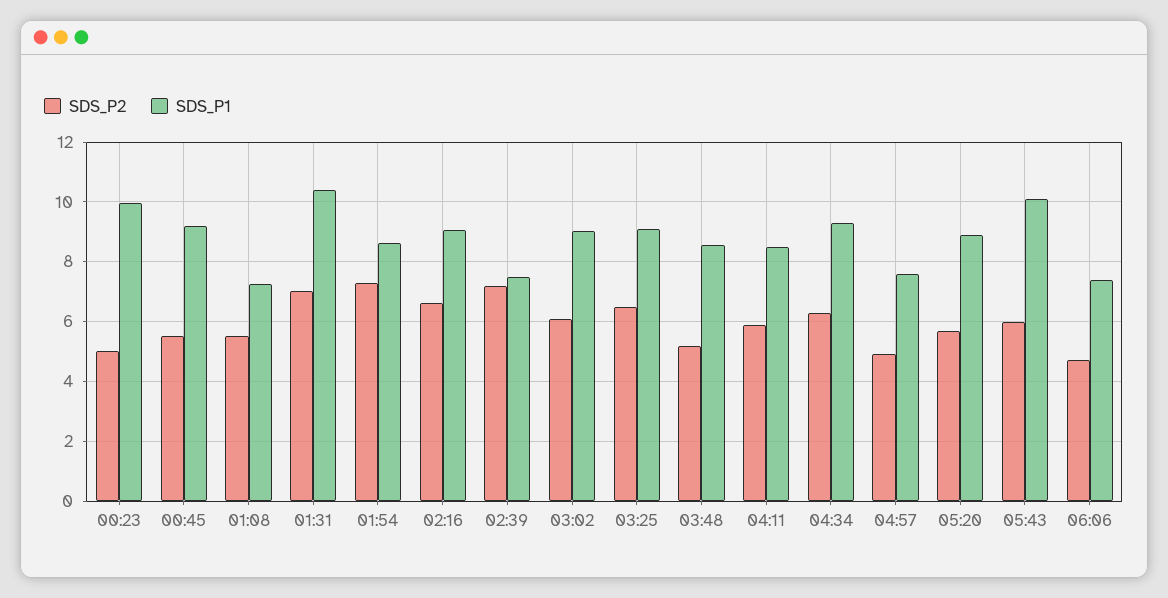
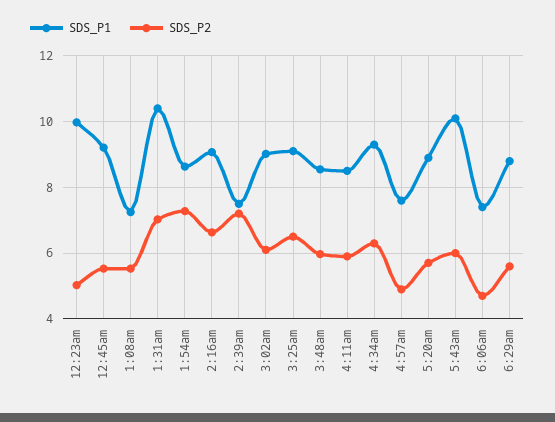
SDS_P2, 03:48: 5.25 -> 6
SDS_P1, 6:29am: none -> 8.8
SDS_P2, 6:29am: none -> 5.6

